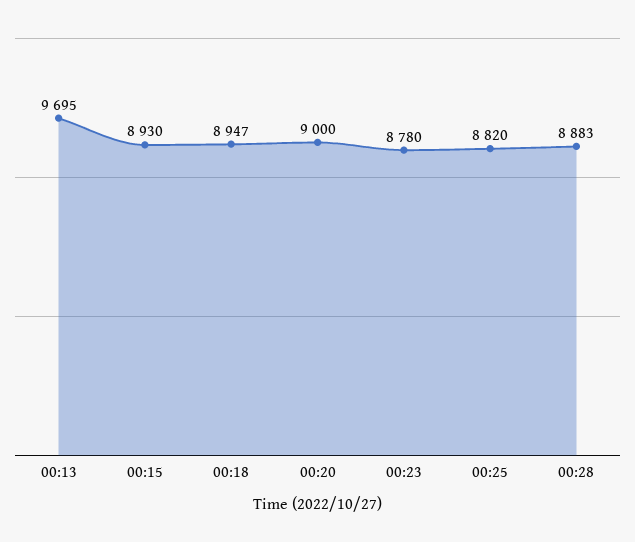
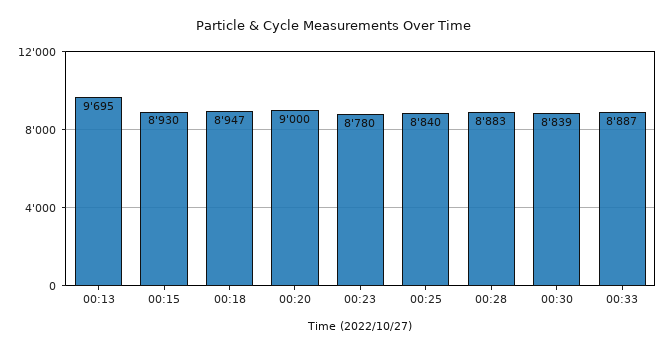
00:25: 8820 -> 8840
00:30: none -> 8839
00:33: none -> 8887

